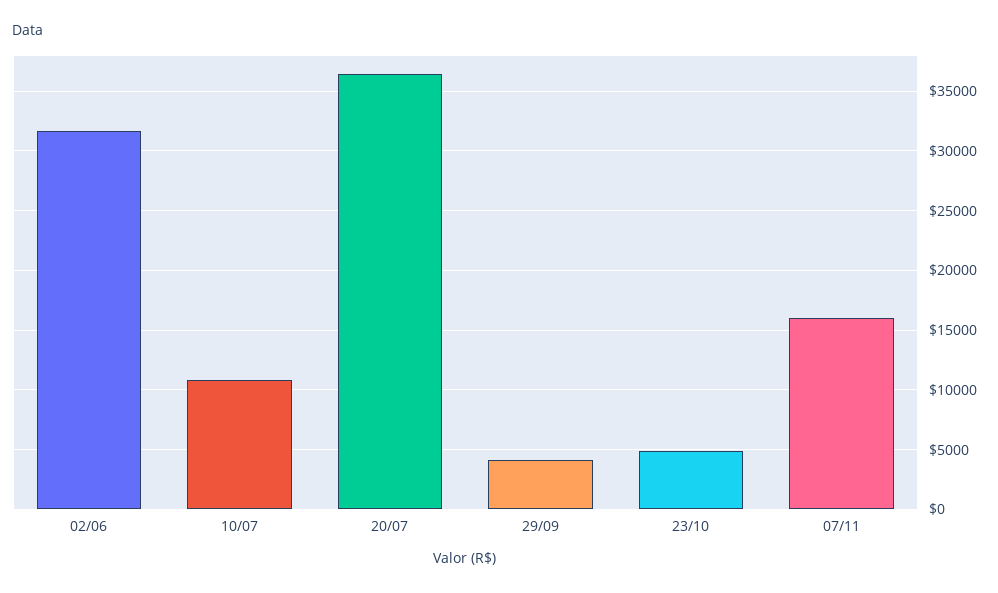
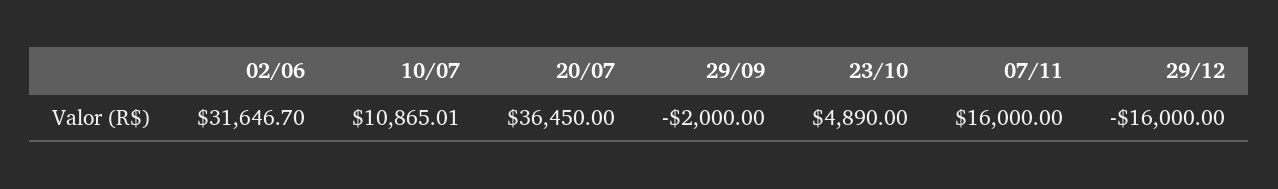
29/09: 4000 -> -2000
29/12: none -> -16000

